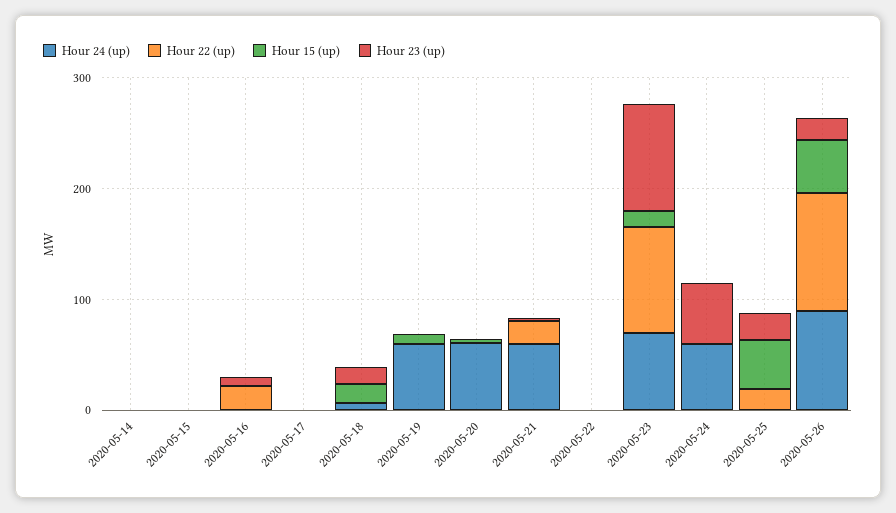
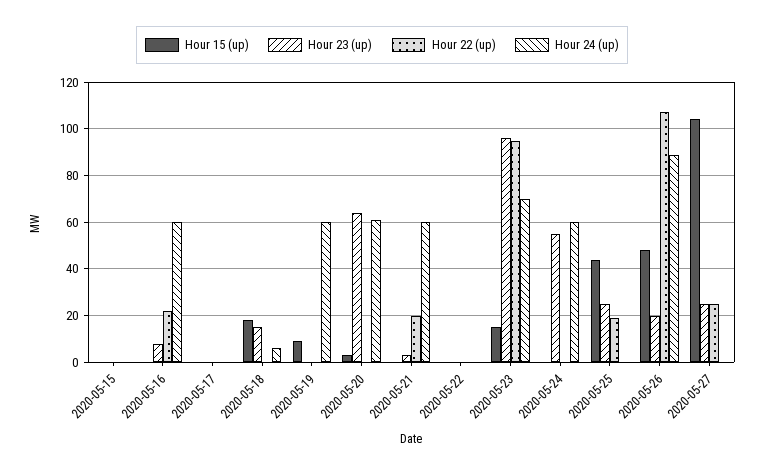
Hour 24 (up), 2020-05-14: 0 -> none
Hour 22 (up), 2020-05-14: 0 -> none
Hour 15 (up), 2020-05-14: 0 -> none
Hour 23 (up), 2020-05-14: 0 -> none
Hour 24 (up), 2020-05-16: 0 -> 60
Hour 23 (up), 2020-05-20: 0 -> 65
Hour 15 (up), 2020-05-27: none -> 105
Hour 23 (up), 2020-05-27: none -> 25
Hour 22 (up), 2020-05-27: none -> 25
Hour 24 (up), 2020-05-27: none -> 0

